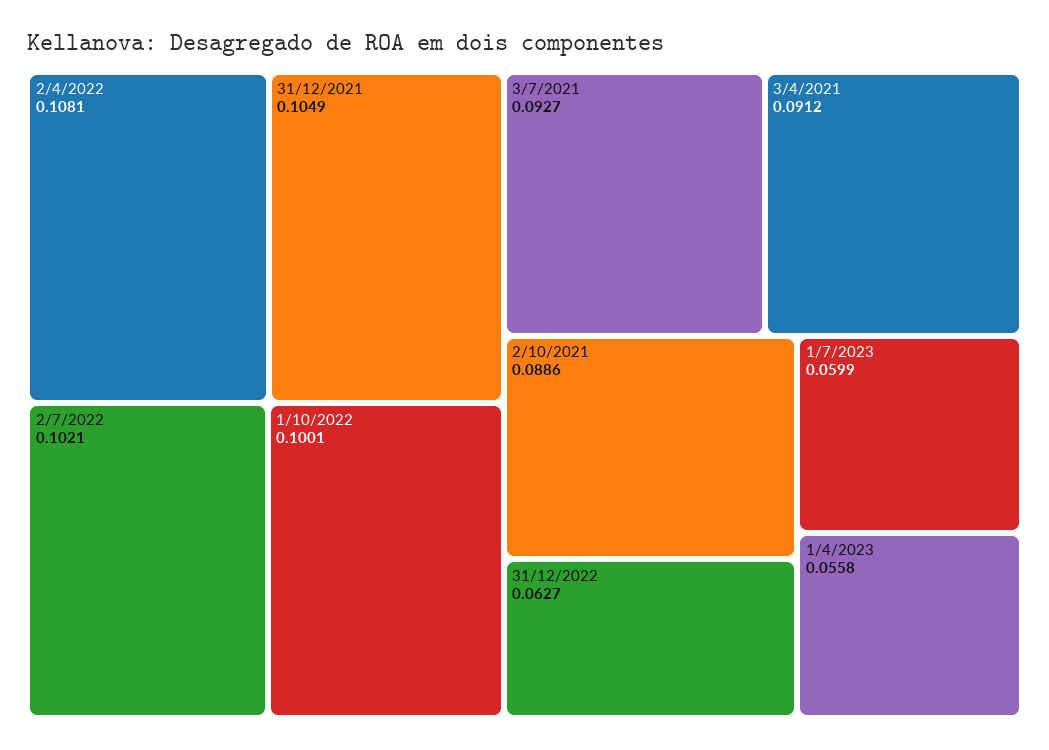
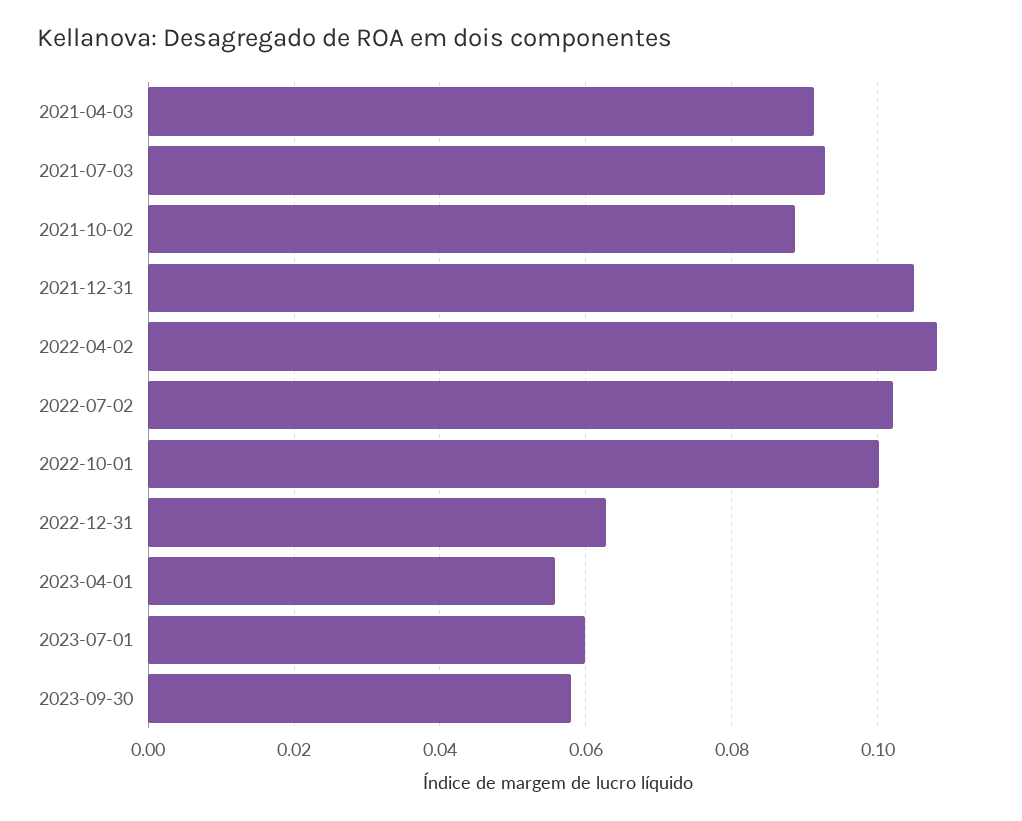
2023-09-30: none -> 0.058

